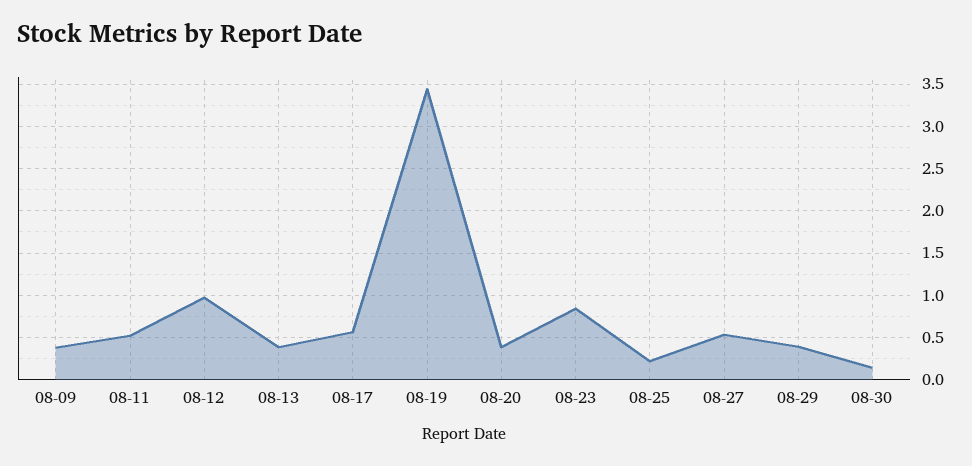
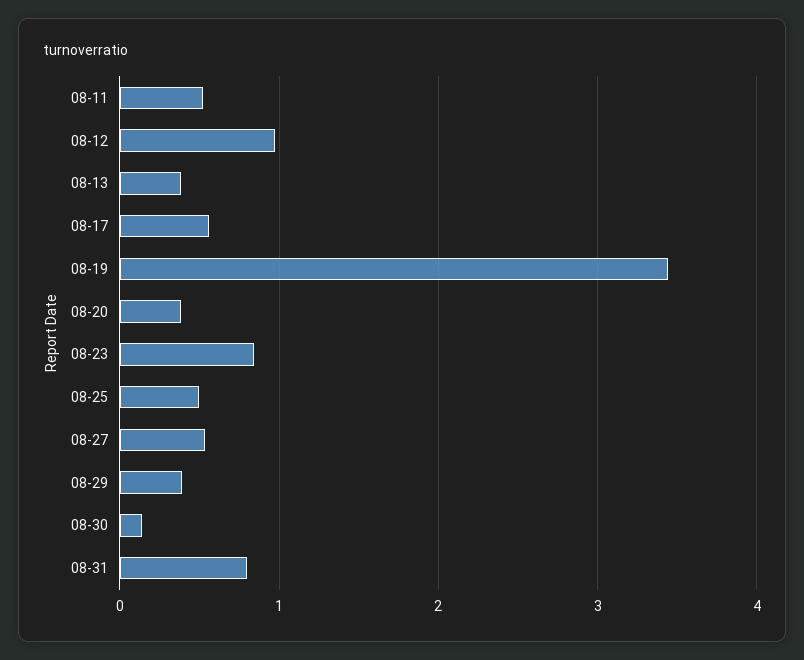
08-09: 0.4 -> none
08-25: 0.2 -> 0.5
08-31: none -> 0.8

